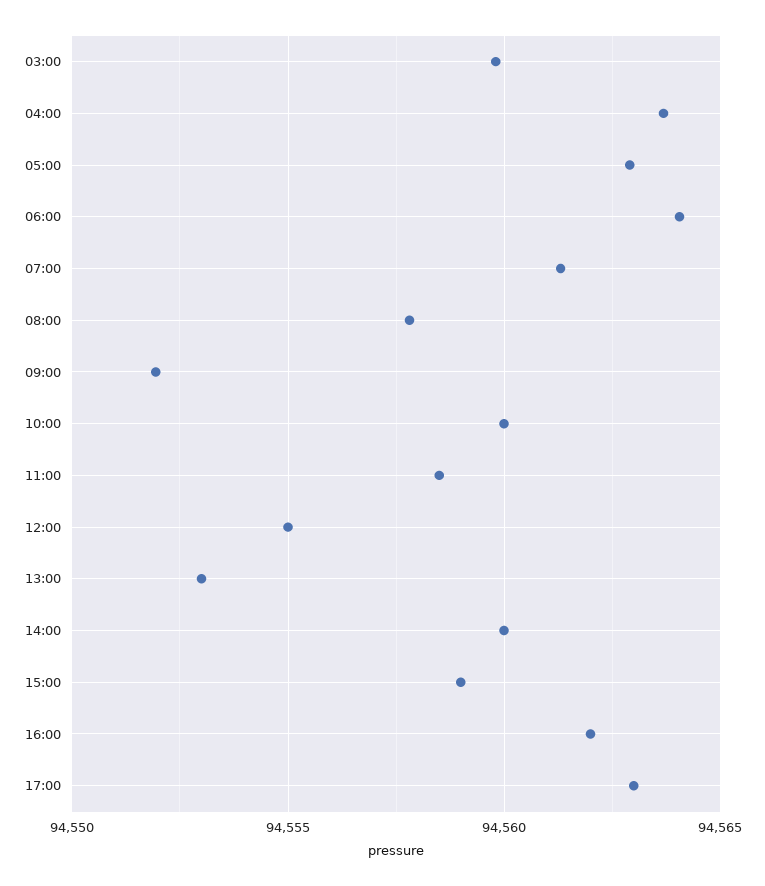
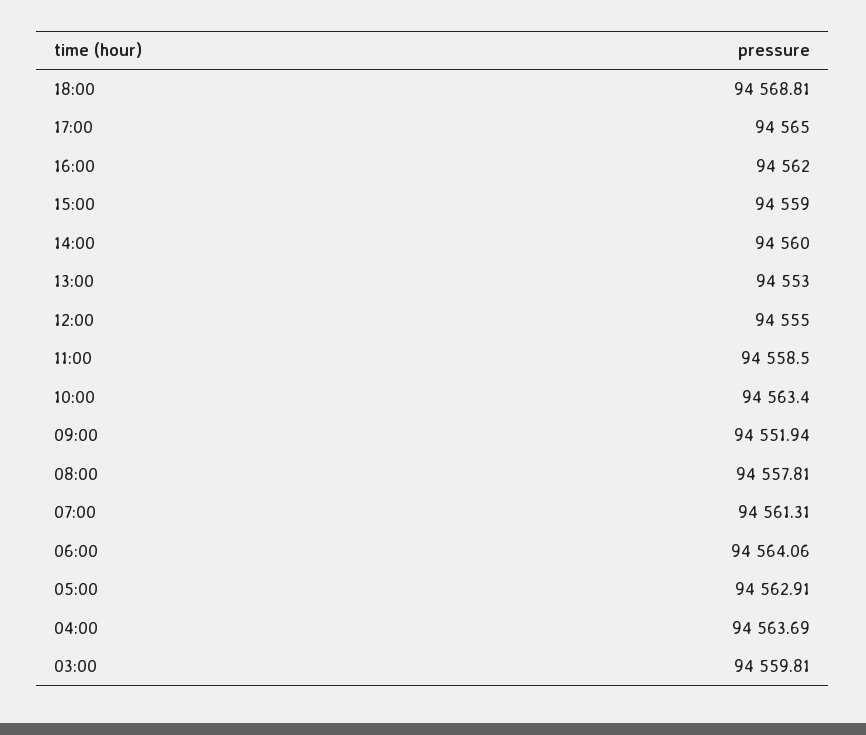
10:00: 94560 -> 94563.4
17:00: 94563 -> 94565
18:00: none -> 94568.81

